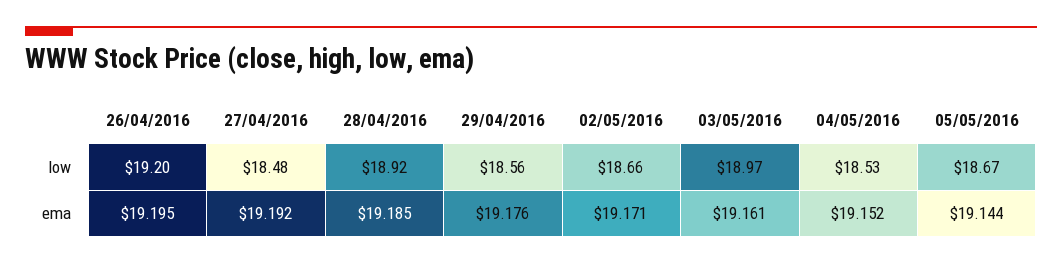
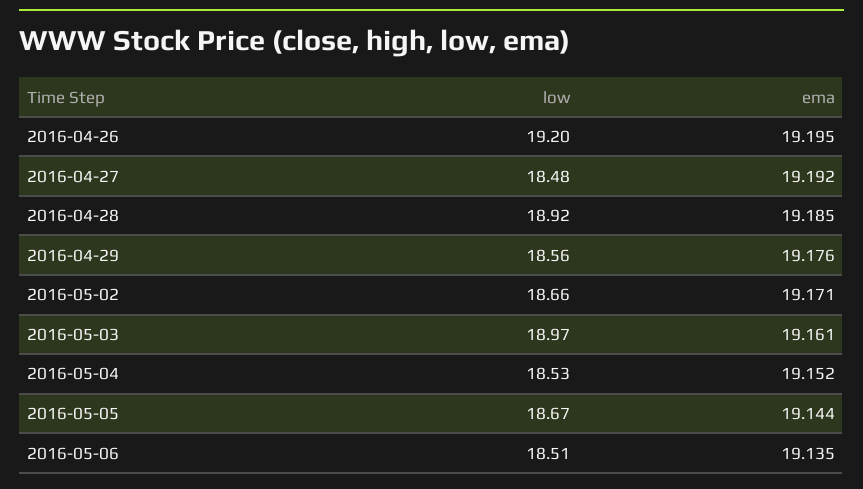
2016-05-06, low: none -> 18.51
2016-05-06, ema: none -> 19.135

